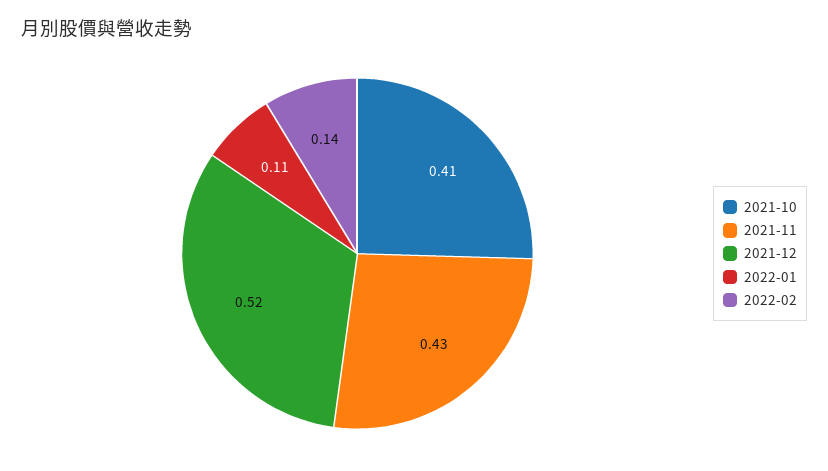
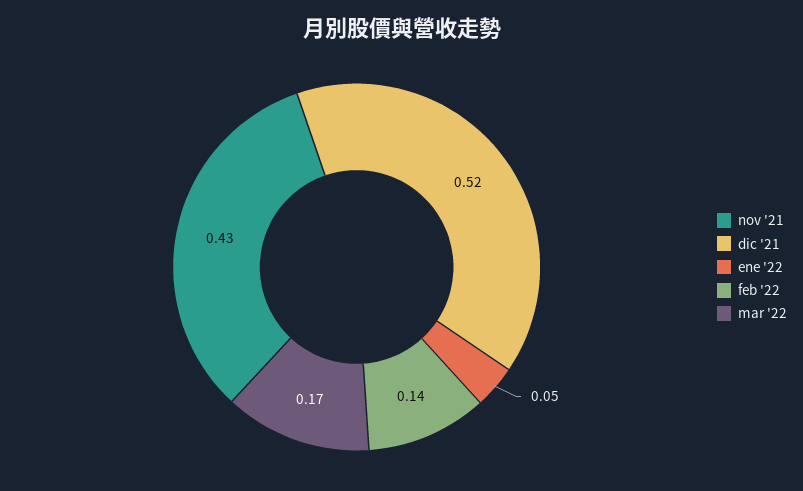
2021-10: 0.41 -> none
2022-01: 0.11 -> 0.05
mar '22: none -> 0.17

